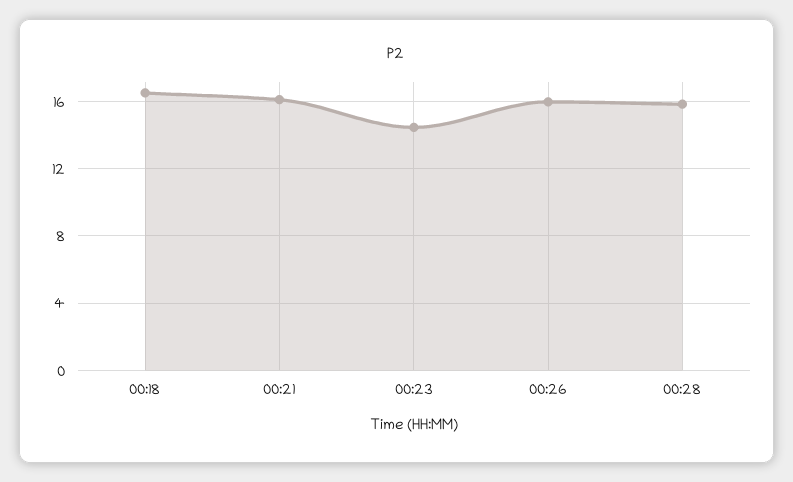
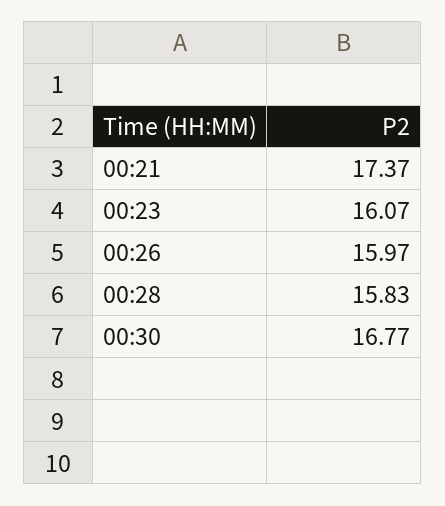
00:18: 16.5 -> none
00:21: 16 -> 17.37
00:23: 14.5 -> 16.07
00:30: none -> 16.77

